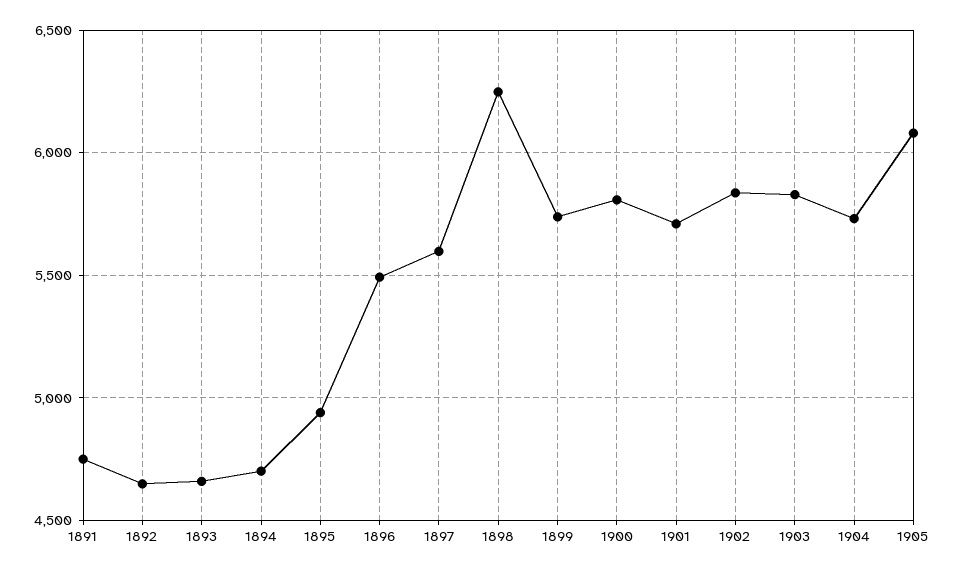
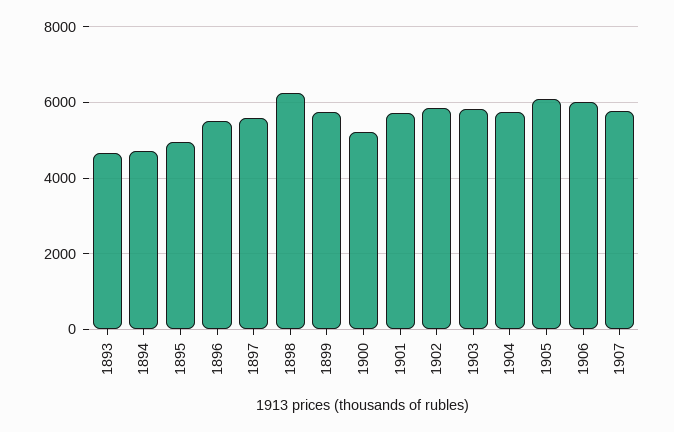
1891: 4750 -> none
1892: 4650 -> none
1900: 5800 -> 5200
1906: none -> 6000
1907: none -> 5800

